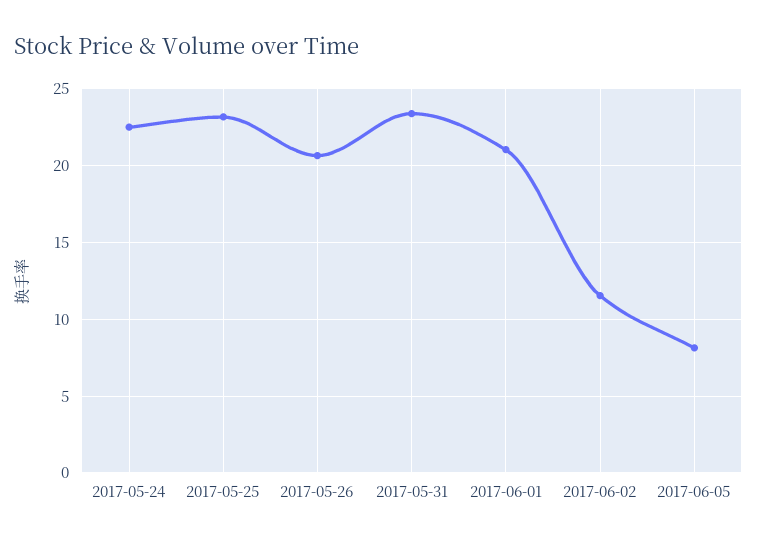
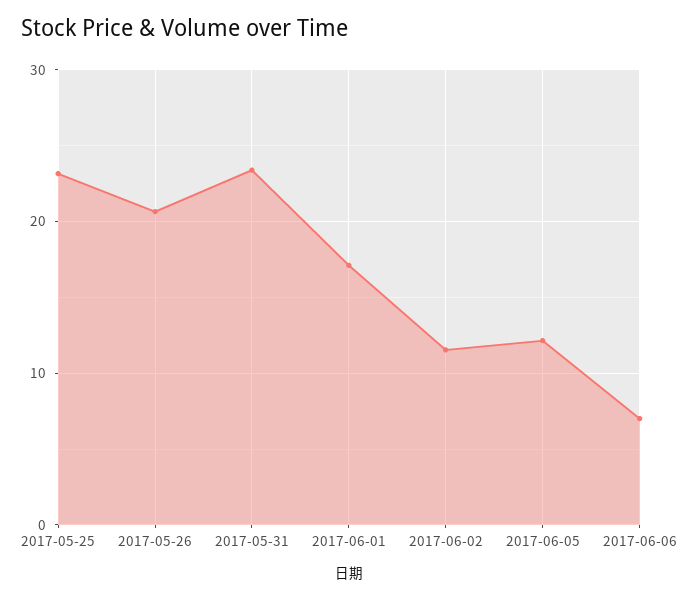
2017-05-24: 22.5 -> none
2017-06-01: 21 -> 17
2017-06-05: 8 -> 12
2017-06-06: none -> 7

